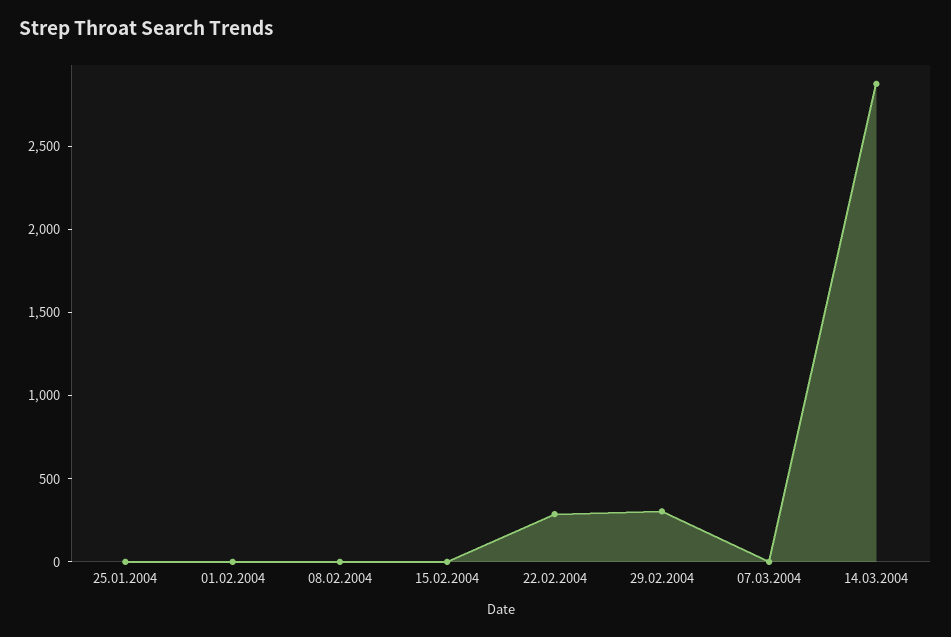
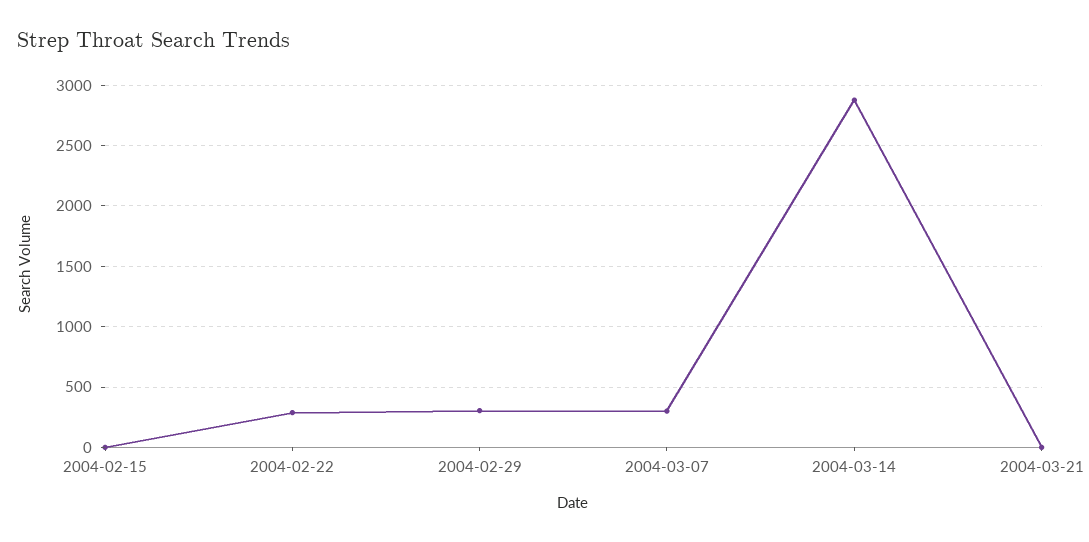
25.01.2004: 0 -> none
01.02.2004: 0 -> none
08.02.2004: 0 -> none
07.03.2004: 0 -> 300
2004-03-21: none -> 0

